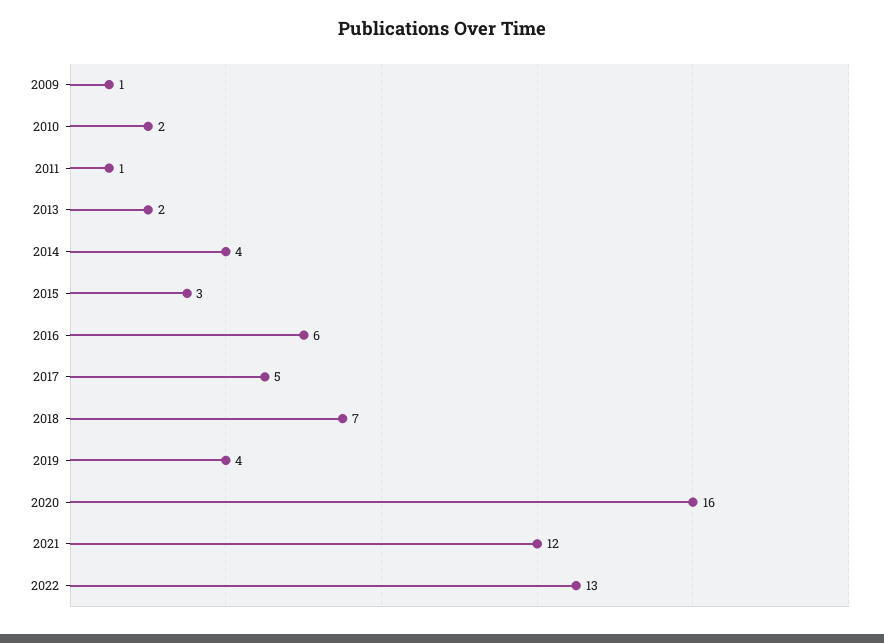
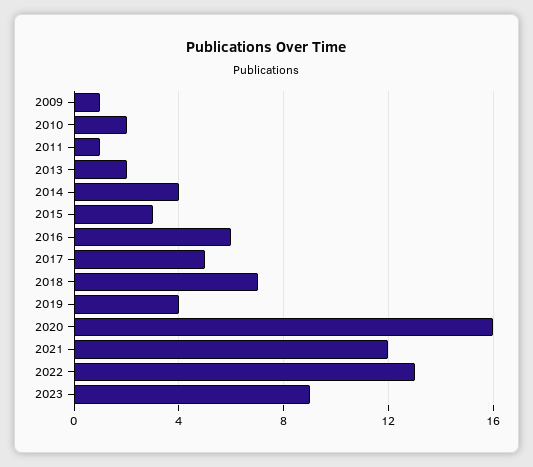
2023: none -> 9

